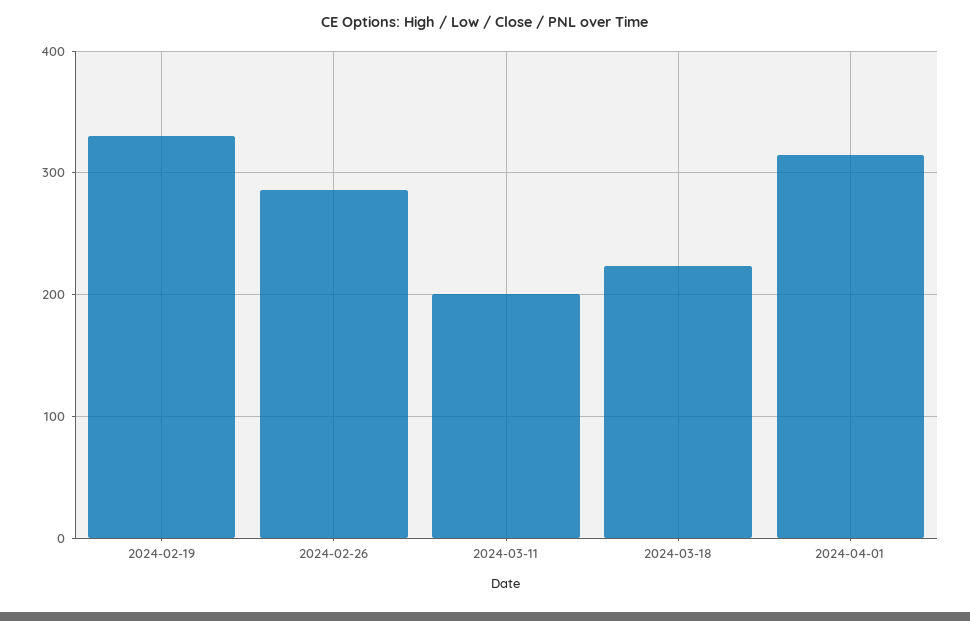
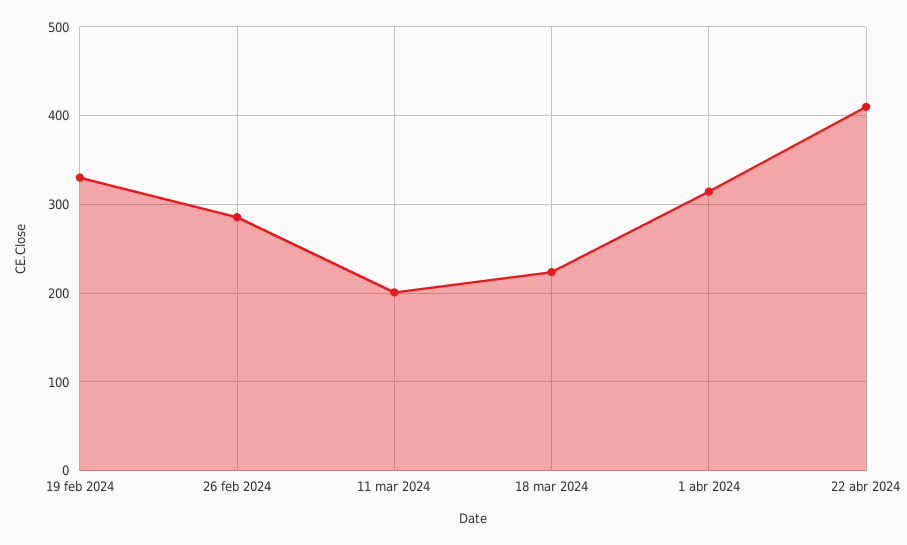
22 abr 2024: none -> 410

